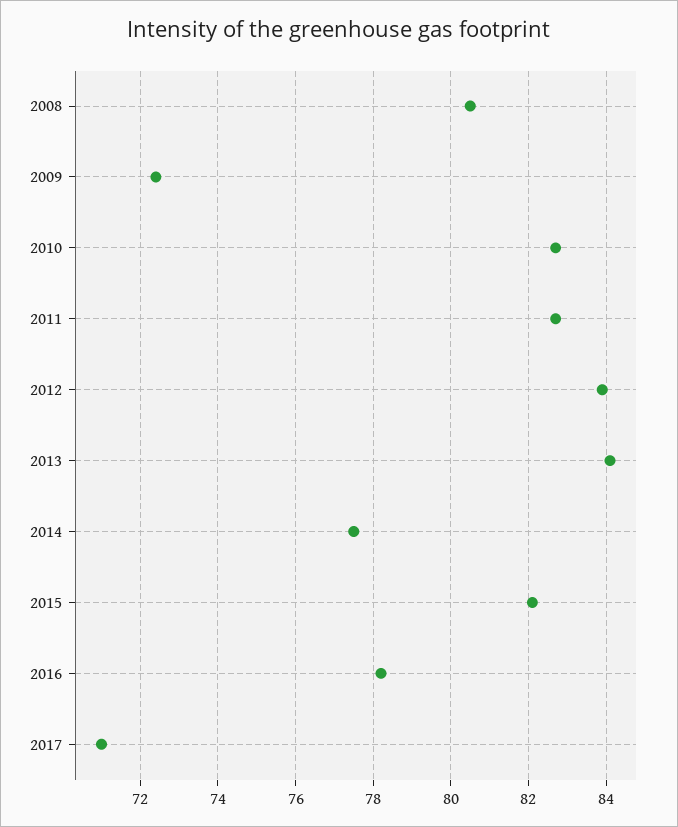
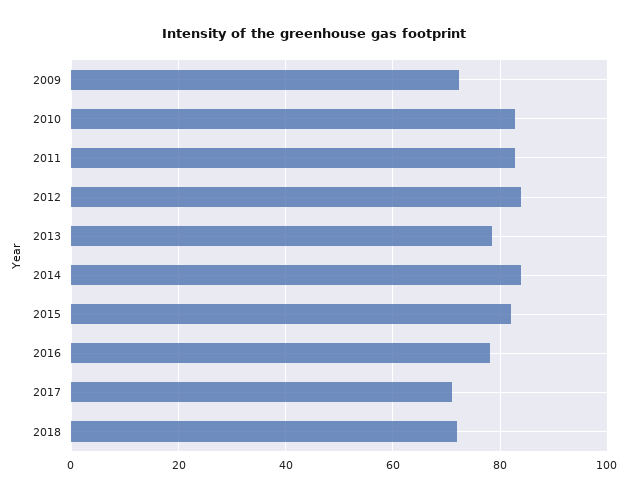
2008: 80.5 -> none
2013: 84 -> 78
2014: 77.5 -> 84
2018: none -> 72

